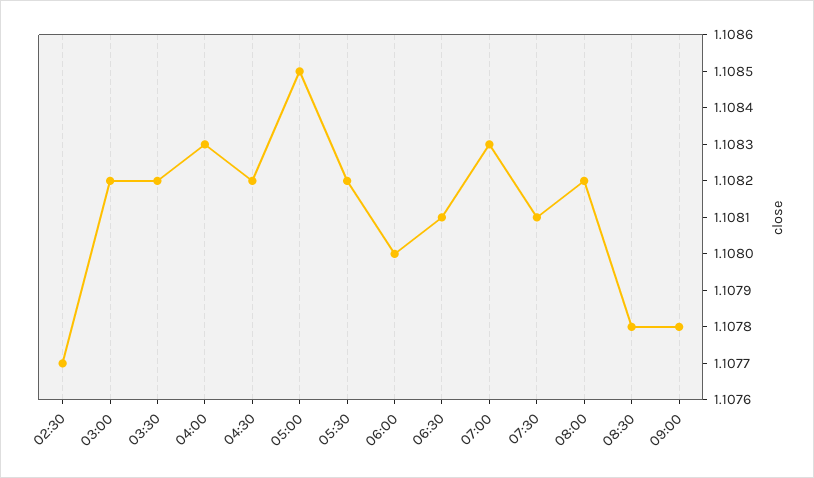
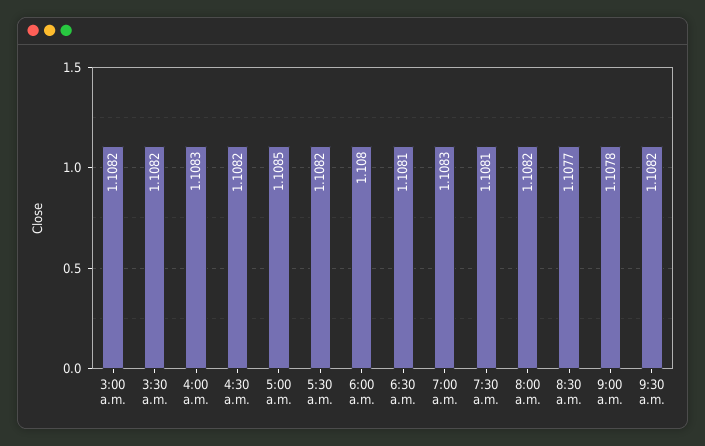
02:30: 1.1077 -> none
08:30: 1.1078 -> 1.1077
9:30 a.m.: none -> 1.1082

